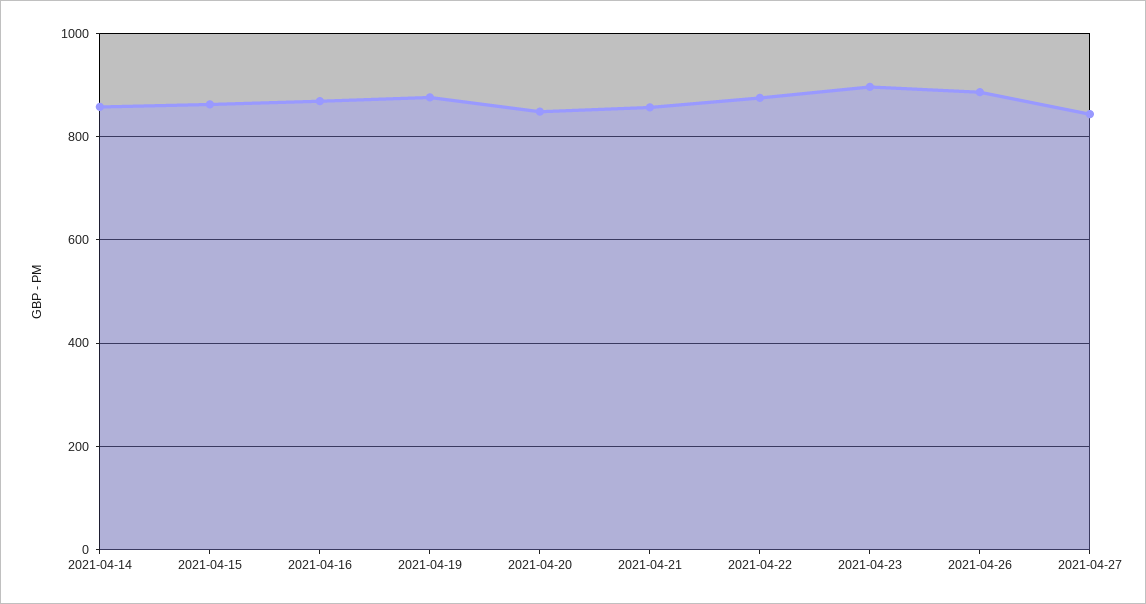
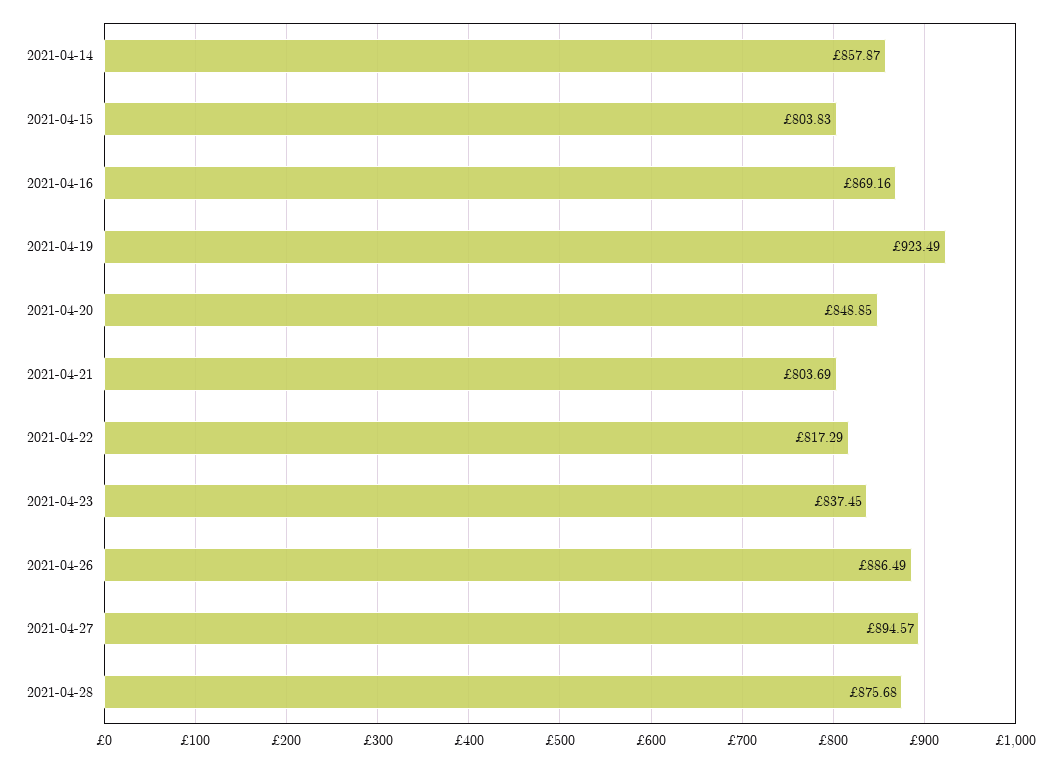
2021-04-15: 860 -> 803.83
2021-04-19: 880 -> 923.49
2021-04-21: 860 -> 803.69
2021-04-22: 880 -> 817.29
2021-04-23: 900 -> 837.45
2021-04-27: 840 -> 894.57
2021-04-28: none -> 875.68

